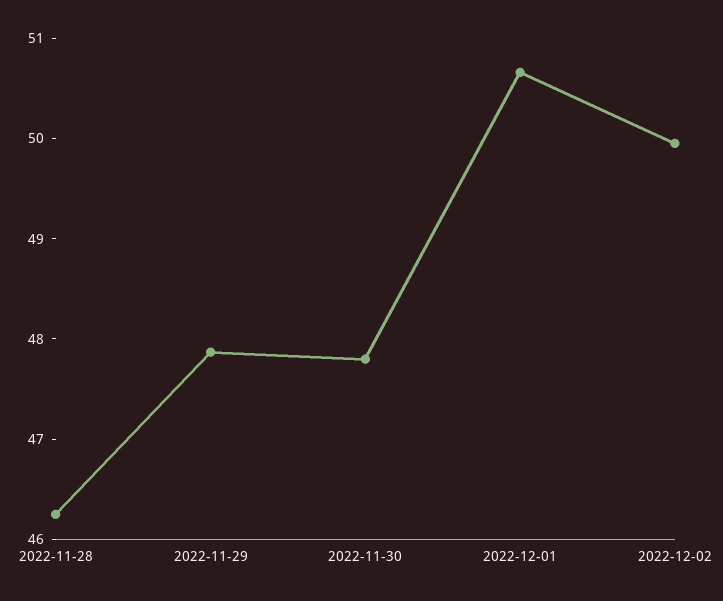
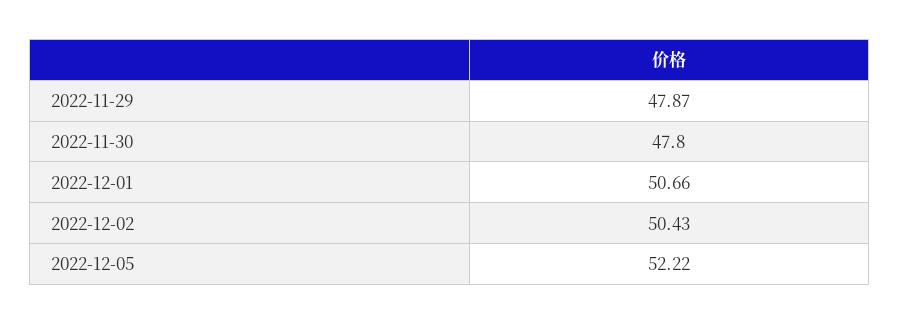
2022-11-28: 46.2 -> none
2022-12-02: 50 -> 50.43
2022-12-05: none -> 52.22

